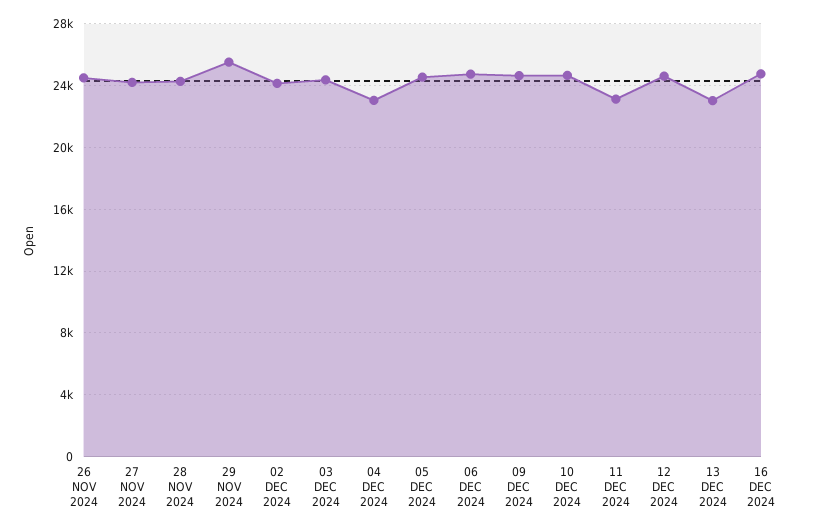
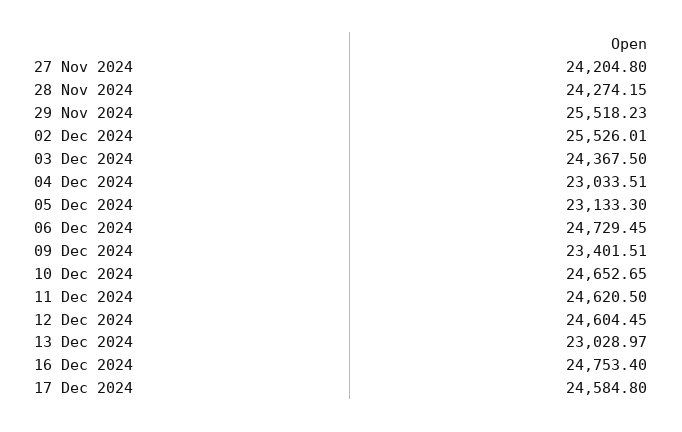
26 NOV 2024: 24500 -> none
02 DEC 2024: 24000 -> 25526.01
05 DEC 2024: 24500 -> 23133.3
09 DEC 2024: 24500 -> 23401.51
11 DEC 2024: 23000 -> 24620.5
17 Dec 2024: none -> 24584.8

